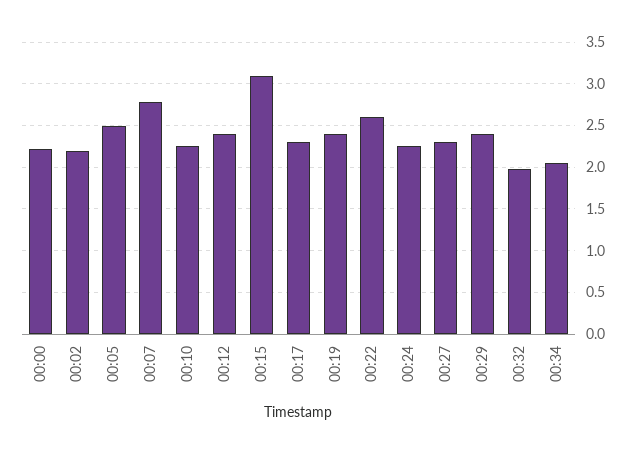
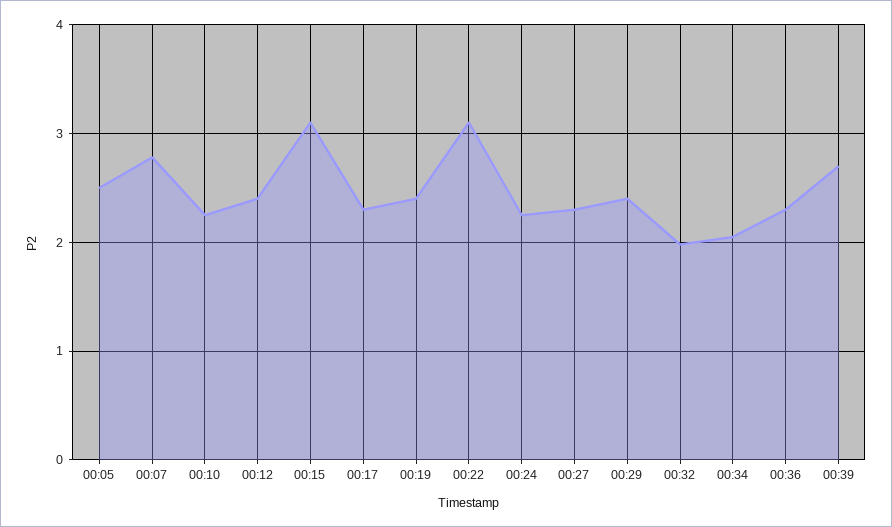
00:00: 2.2 -> none
00:02: 2.2 -> none
00:22: 2.6 -> 3.1
00:36: none -> 2.3
00:39: none -> 2.7

